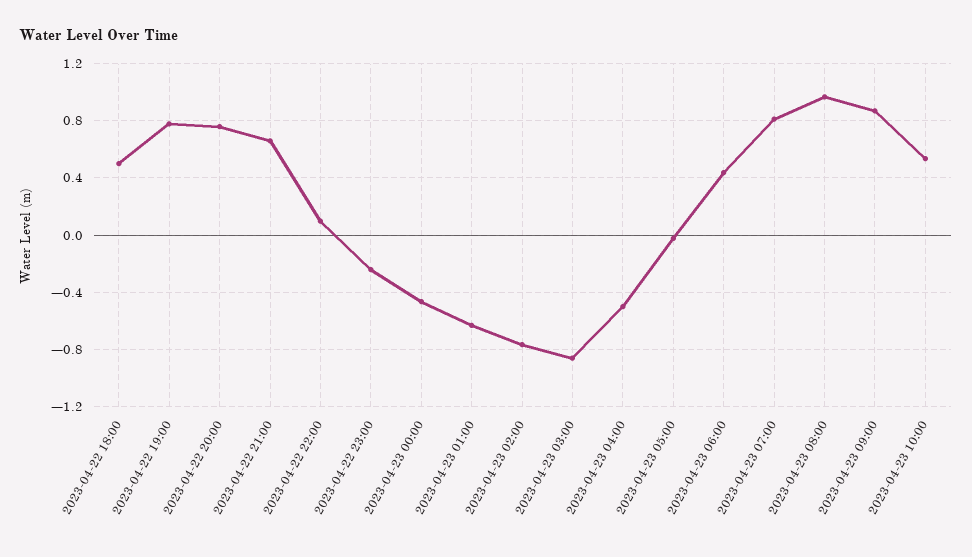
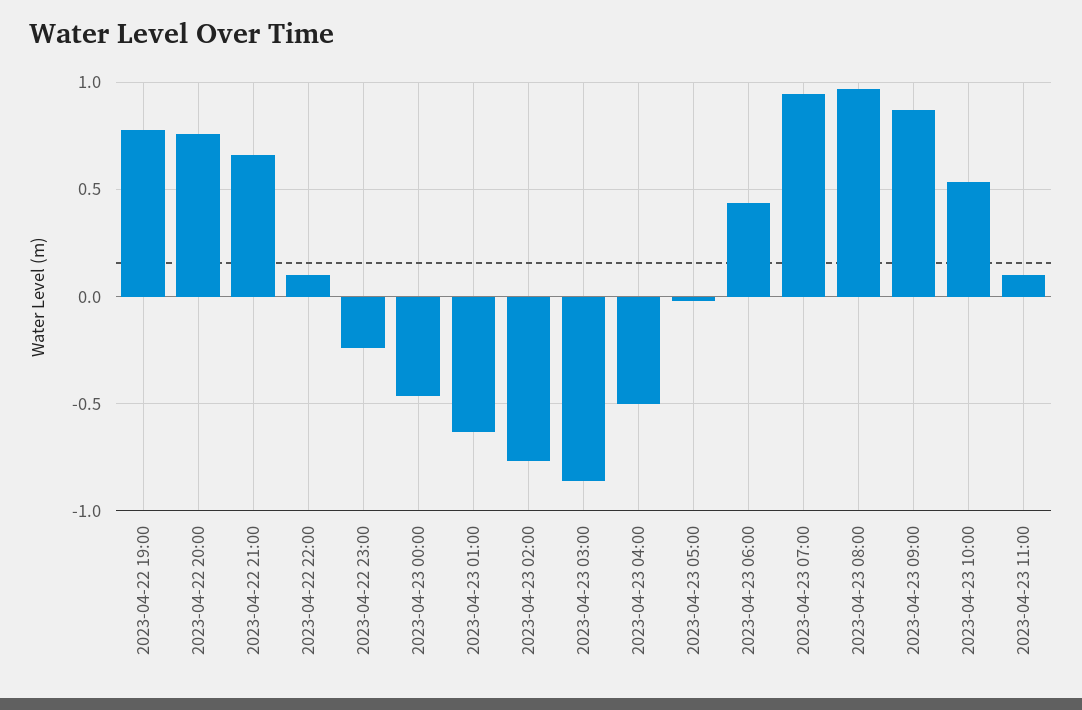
2023-04-22 18:00: 0.5 -> none
2023-04-23 07:00: 0.8 -> 0.95
2023-04-23 11:00: none -> 0.1

